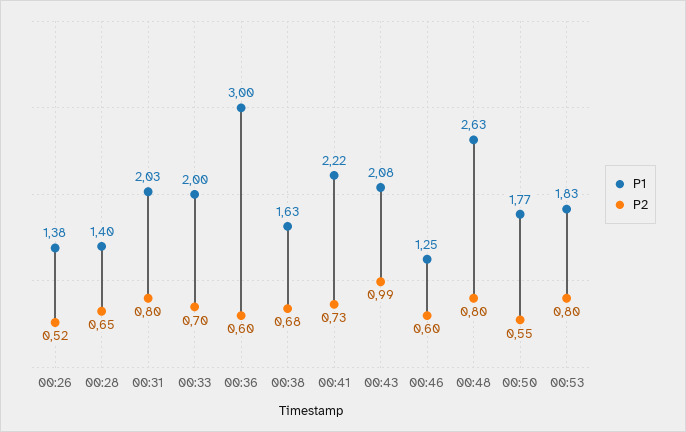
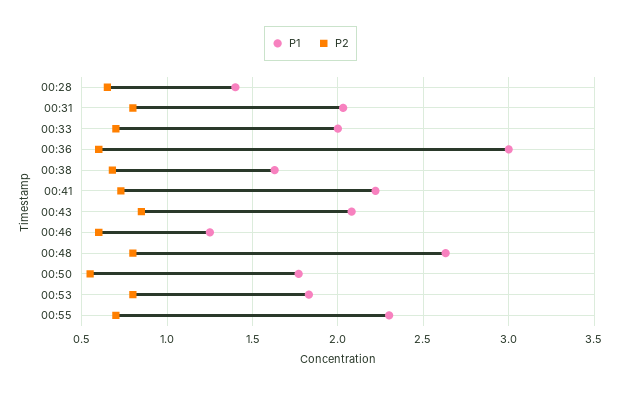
P1, 00:26: 1.38 -> none
P2, 00:26: 0.52 -> none
P2, 00:43: 0.99 -> 0.85
P1, 00:55: none -> 2.3
P2, 00:55: none -> 0.7

